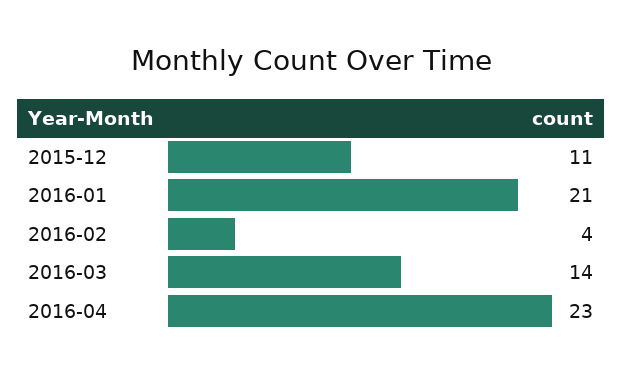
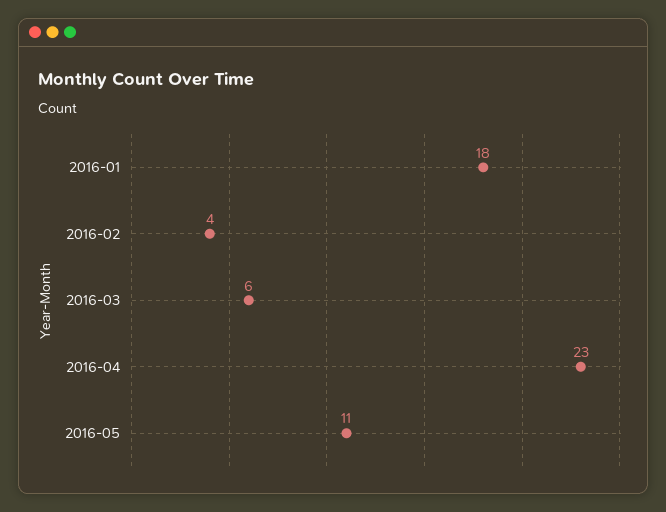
2015-12: 11 -> none
2016-01: 21 -> 18
2016-03: 14 -> 6
2016-05: none -> 11

